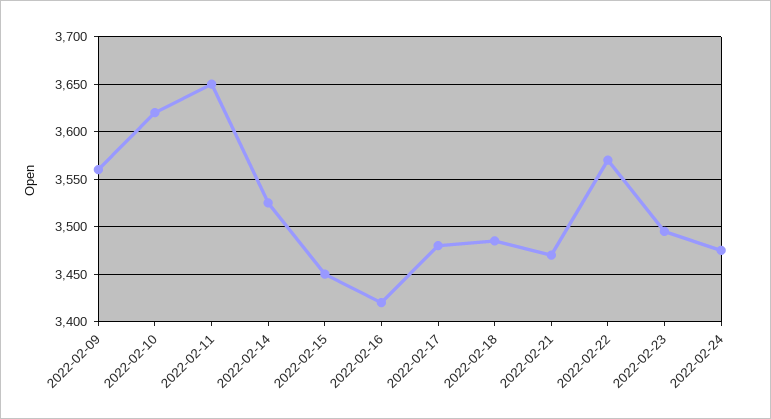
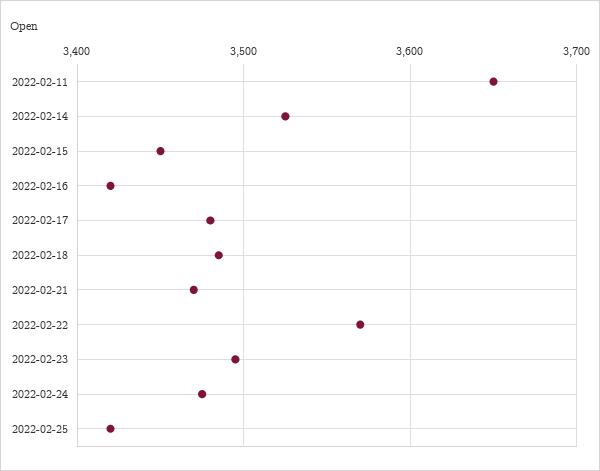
2022-02-09: 3560 -> none
2022-02-10: 3620 -> none
2022-02-25: none -> 3420

